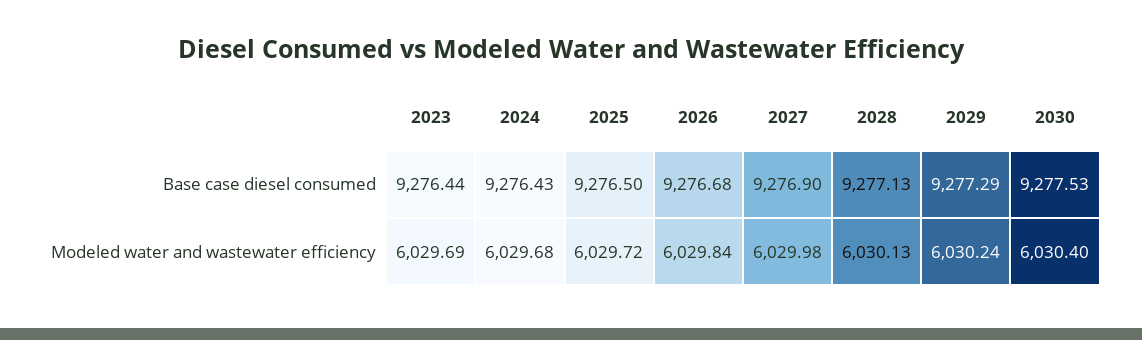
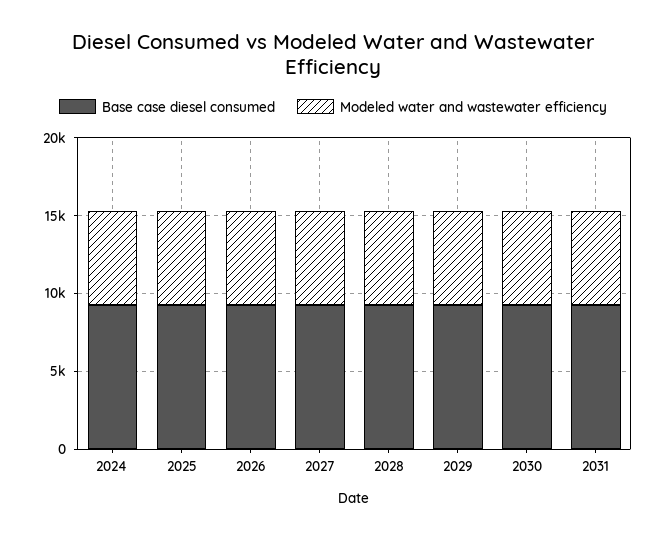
Base case diesel consumed, 2023: 9276.44 -> none
Modeled water and wastewater efficiency, 2023: 6029.69 -> none
Base case diesel consumed, 2031: none -> 9000
Modeled water and wastewater efficiency, 2031: none -> 6000

